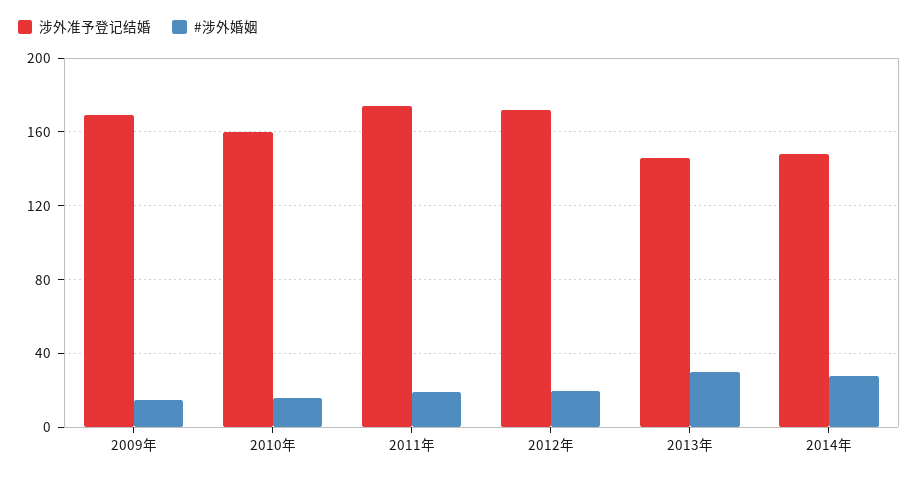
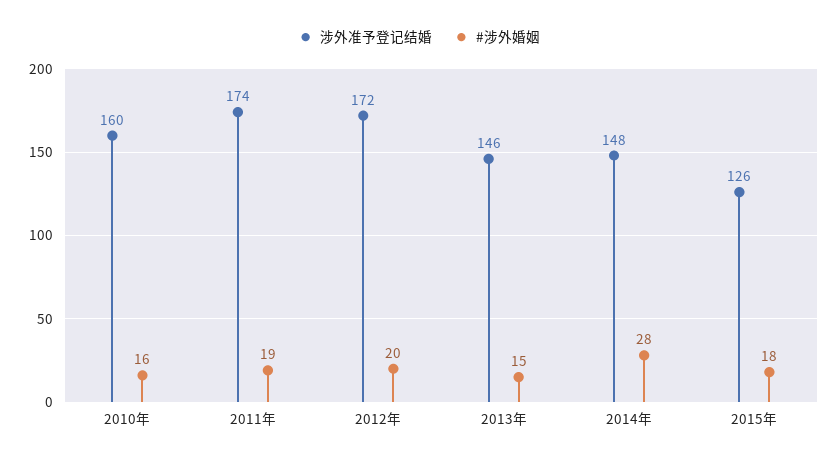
涉外准予登记结婚, 2009年: 170 -> none
#涉外婚姻, 2009年: 15 -> none
#涉外婚姻, 2013年: 30 -> 15
涉外准予登记结婚, 2015年: none -> 126
#涉外婚姻, 2015年: none -> 18

